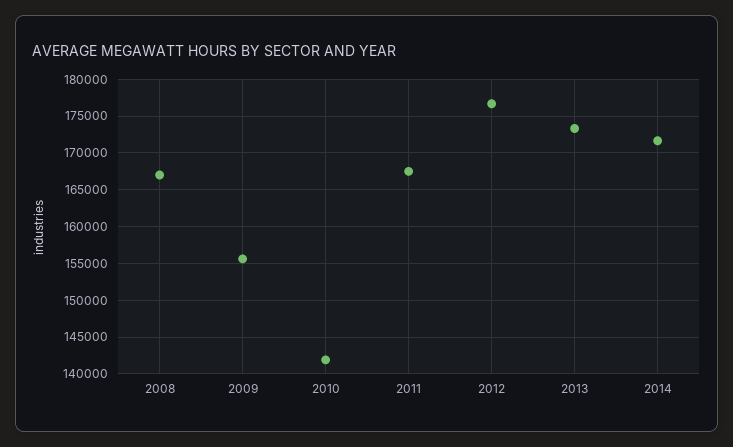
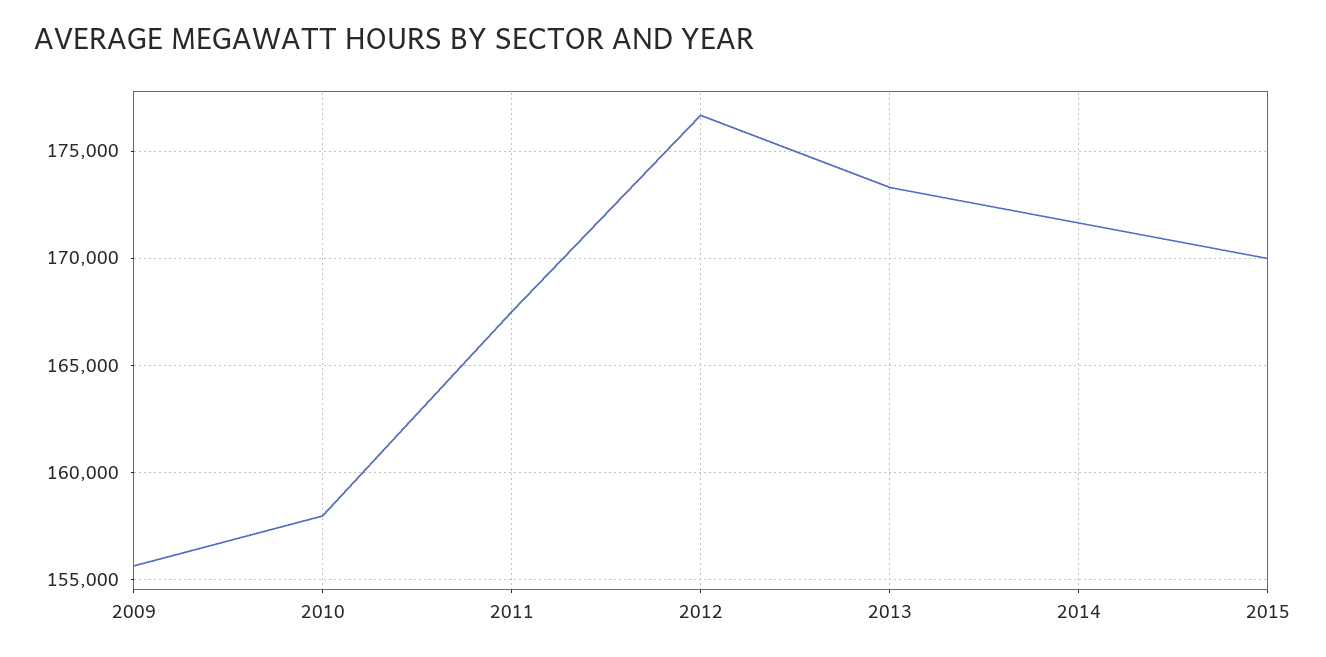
2008: 167000 -> none
2010: 142000 -> 158000
2015: none -> 170000

